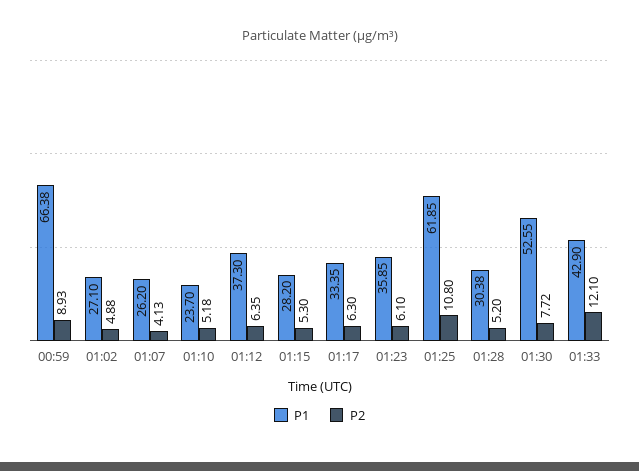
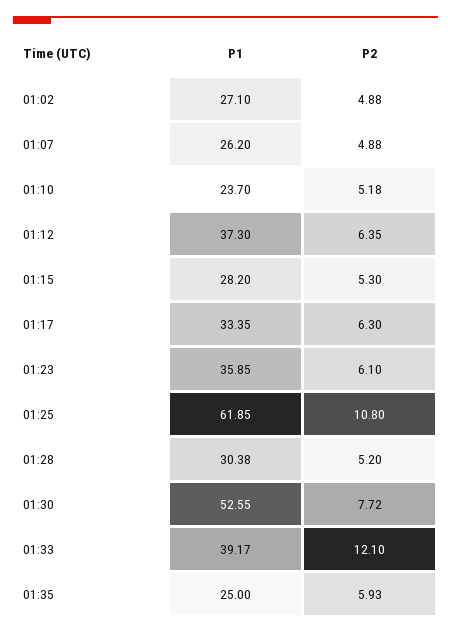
P1, 00:59: 66.38 -> none
P2, 00:59: 8.93 -> none
P2, 01:07: 4.13 -> 4.88
P1, 01:33: 42.9 -> 39.17
P1, 01:35: none -> 25
P2, 01:35: none -> 5.93

